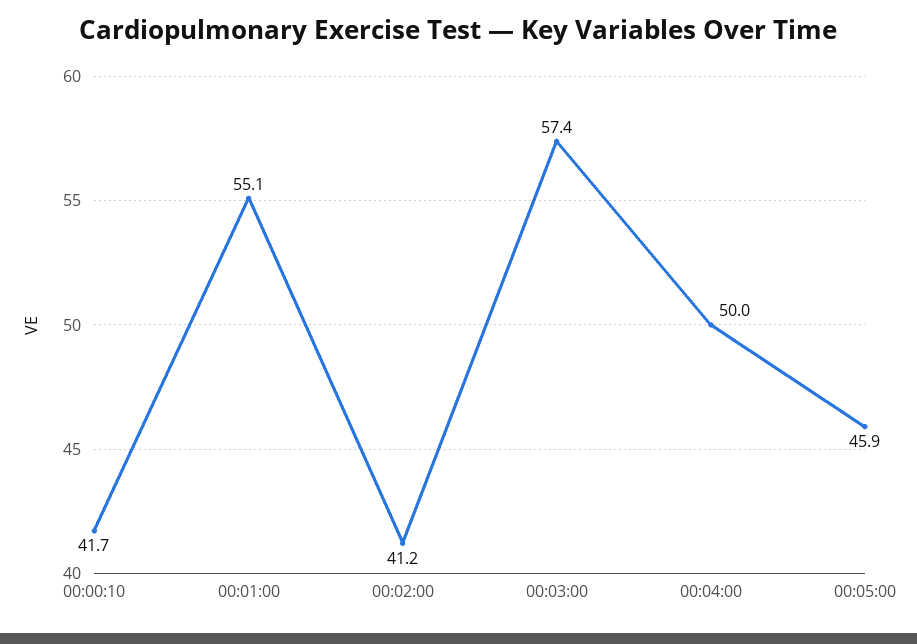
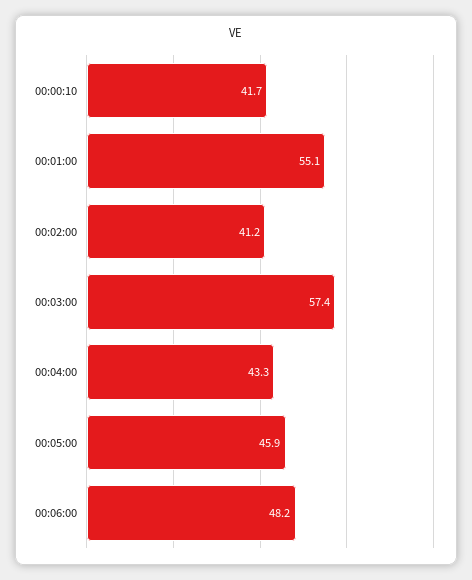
00:04:00: 50 -> 43.3
00:06:00: none -> 48.2

